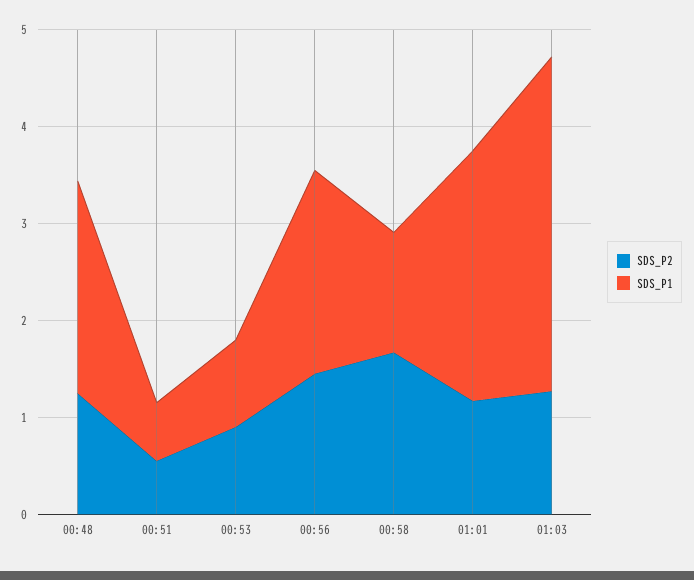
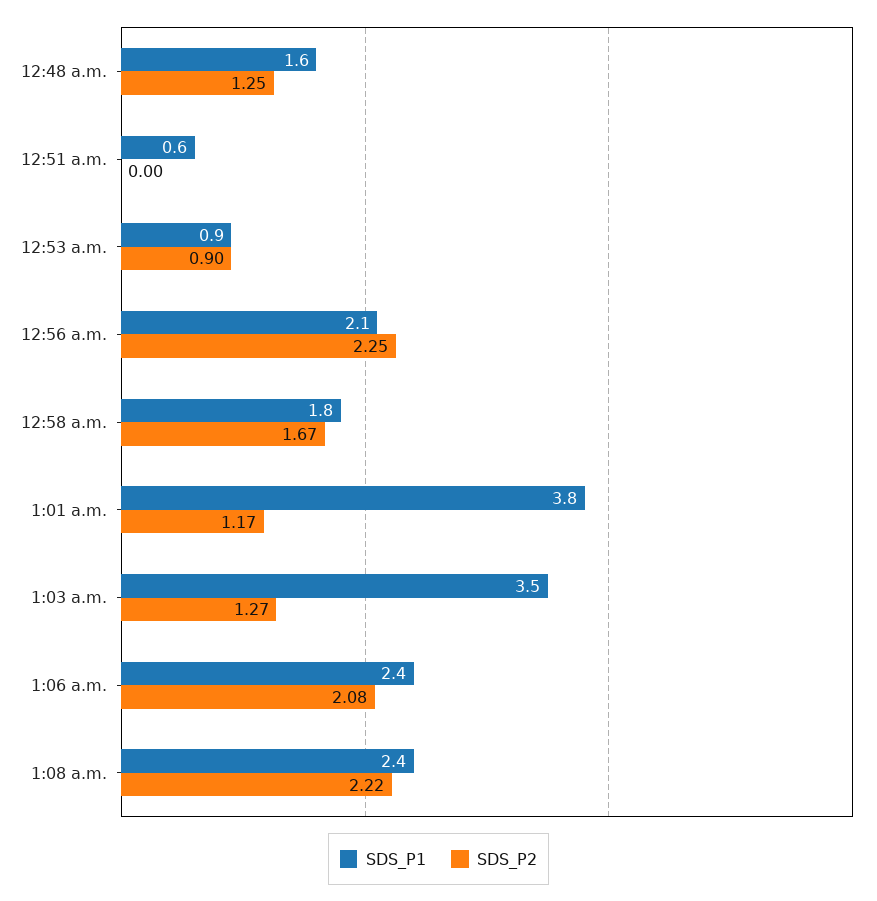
SDS_P1, 00:48: 2.2 -> 1.6
SDS_P2, 00:51: 0.6 -> 0
SDS_P2, 00:56: 1.4 -> 2.25
SDS_P1, 00:58: 1.2 -> 1.8
SDS_P1, 01:01: 2.6 -> 3.8
SDS_P1, 1:06 a.m.: none -> 2.4
SDS_P2, 1:06 a.m.: none -> 2.08
SDS_P1, 1:08 a.m.: none -> 2.4
SDS_P2, 1:08 a.m.: none -> 2.22

